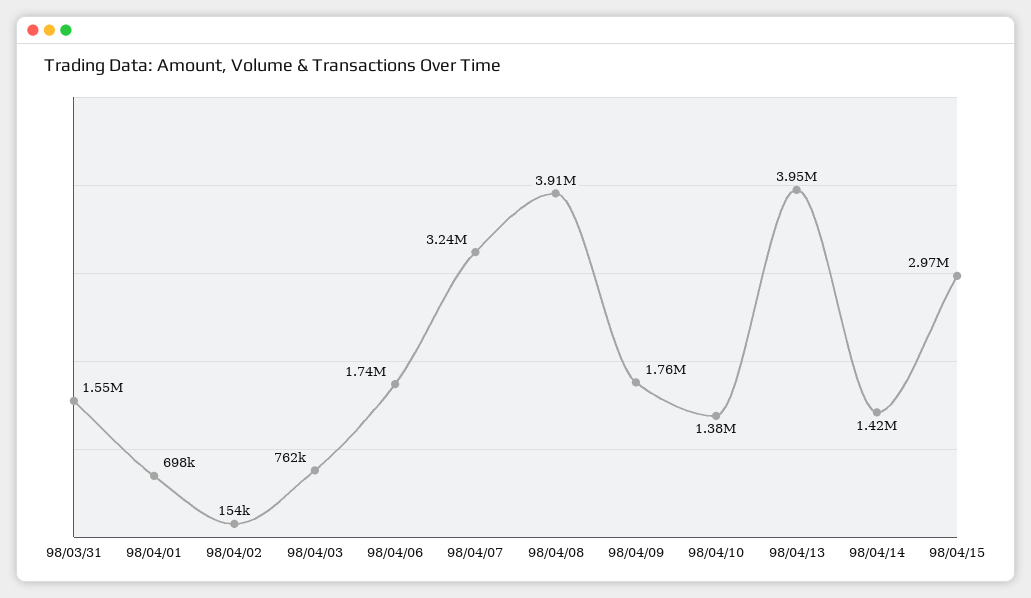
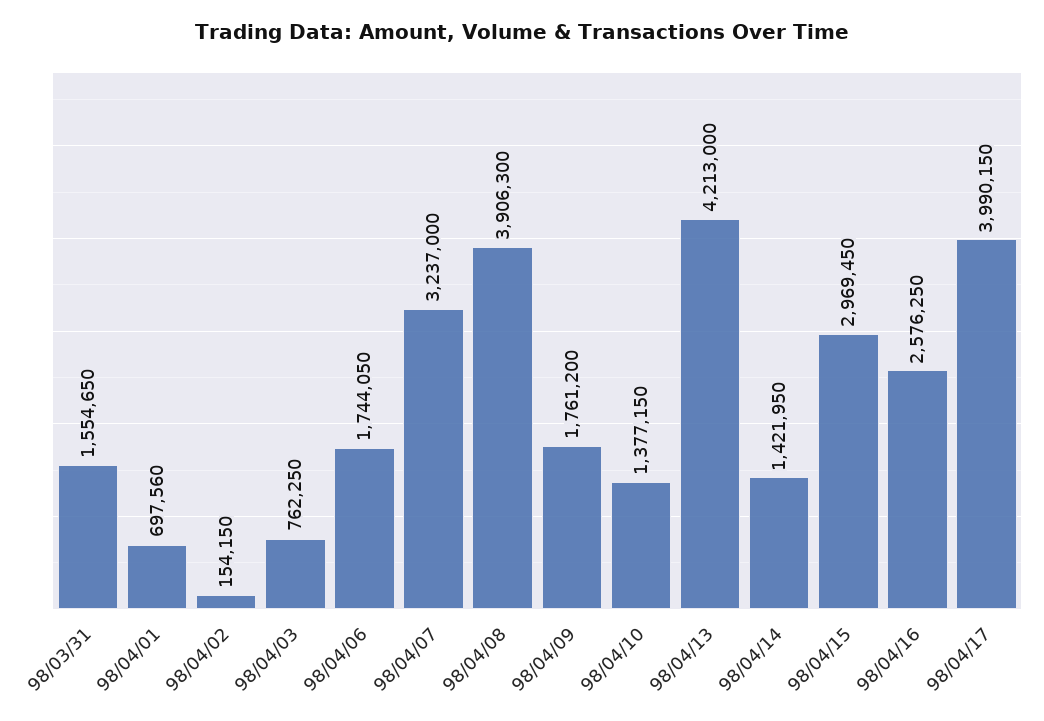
98/04/13: 3950000 -> 4213000
98/04/16: none -> 2576250
98/04/17: none -> 3990150

